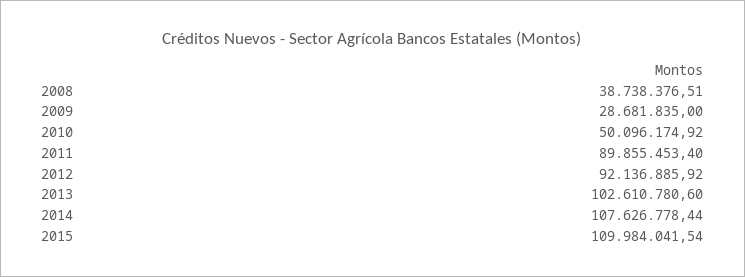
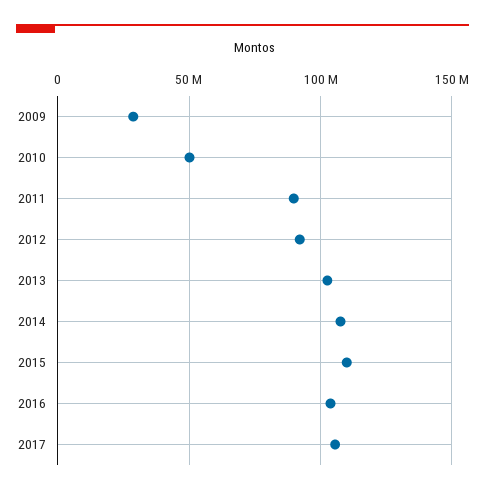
2008: 38738376.51 -> none
2016: none -> 105000000
2017: none -> 105000000

